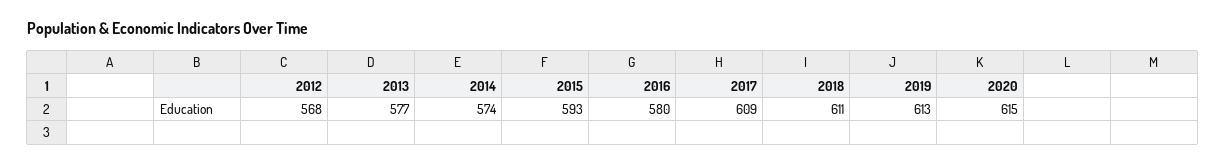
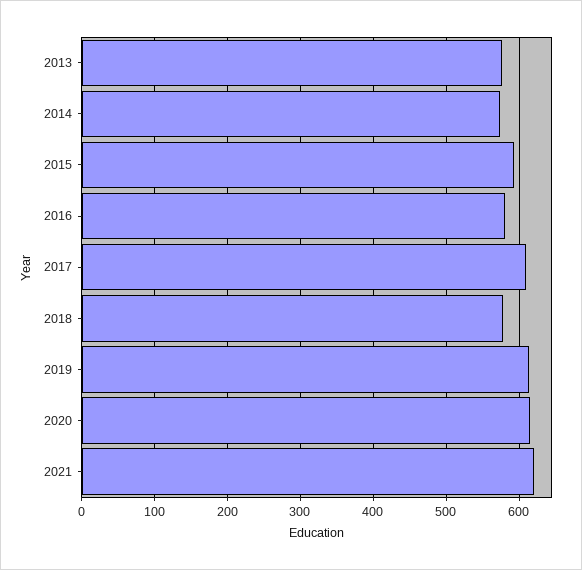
2012: 568 -> none
2018: 611 -> 580
2021: none -> 620

